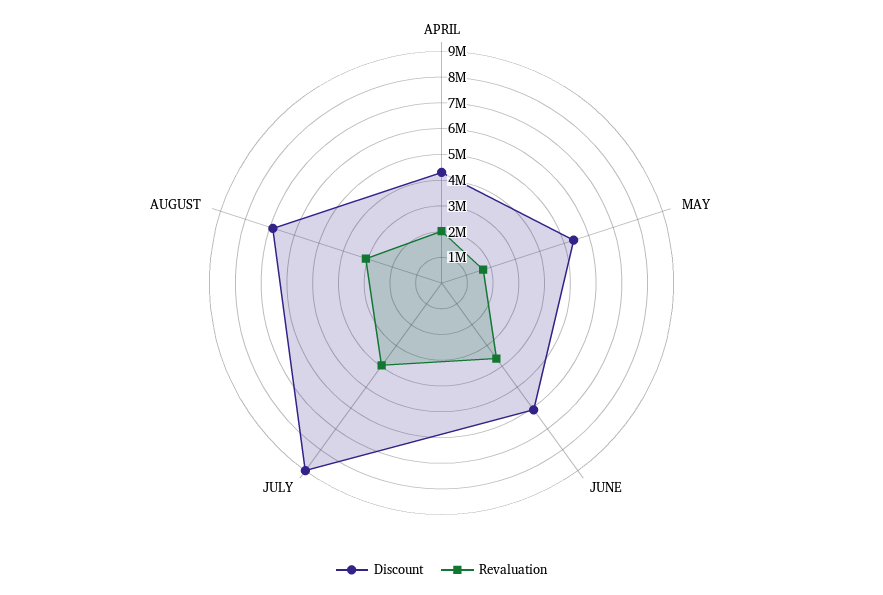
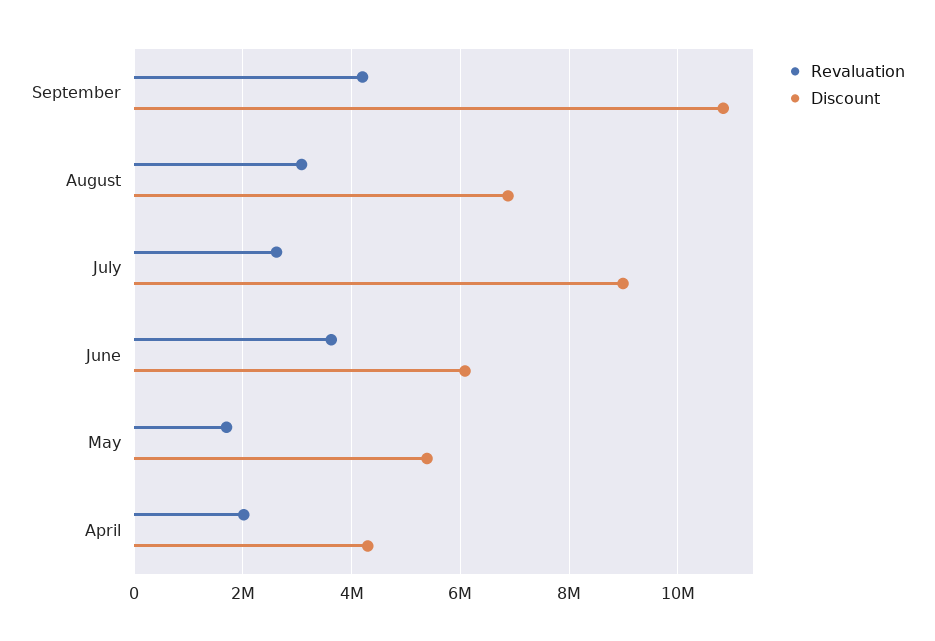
Revaluation, JULY: 4000000 -> 2600000
Revaluation, September: none -> 4200000
Discount, September: none -> 10800000

